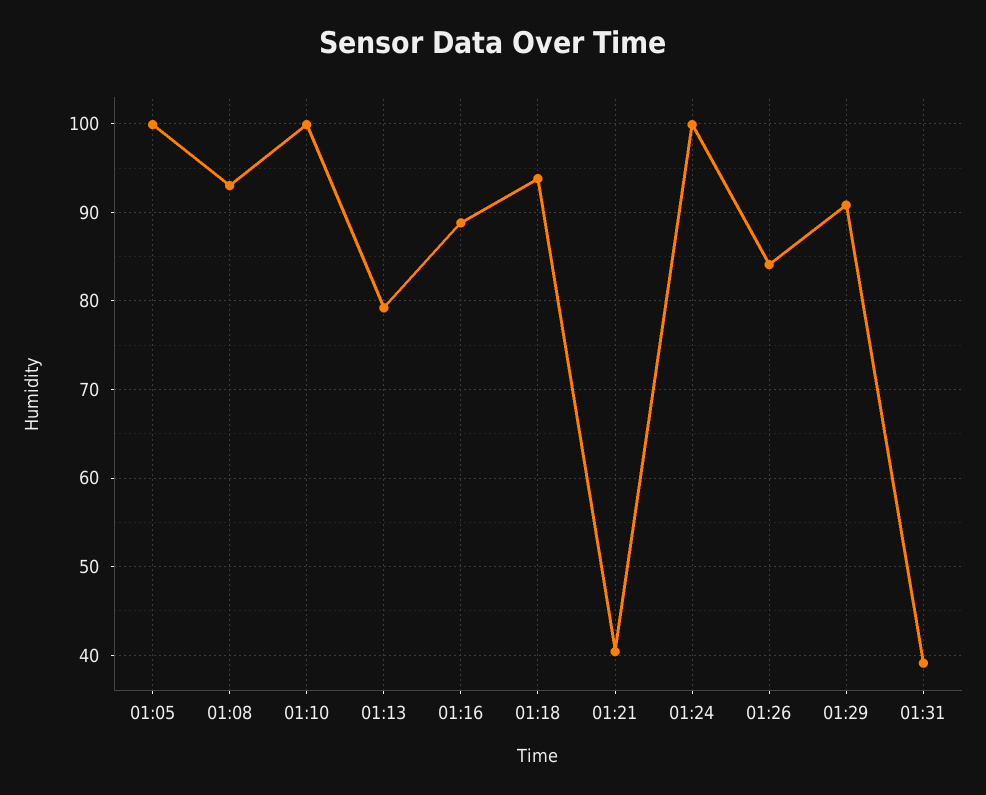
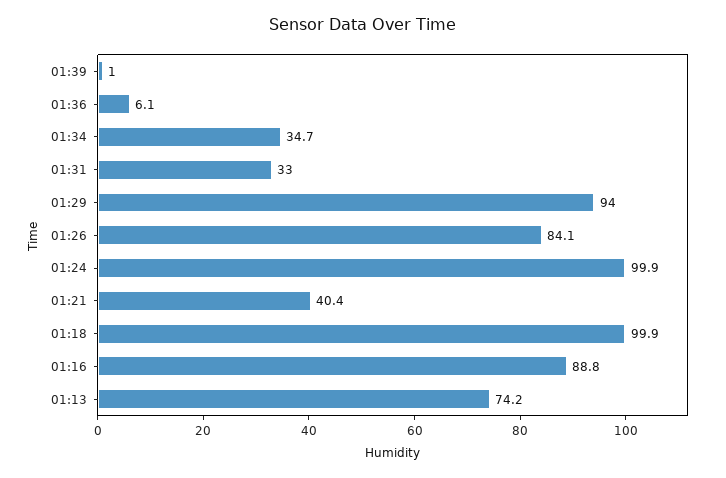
01:05: 100 -> none
01:08: 93 -> none
01:10: 100 -> none
01:13: 79 -> 74.2
01:18: 94 -> 99.9
01:29: 91 -> 94
01:31: 39 -> 33
01:39: none -> 1
01:36: none -> 6.1
01:34: none -> 34.7

